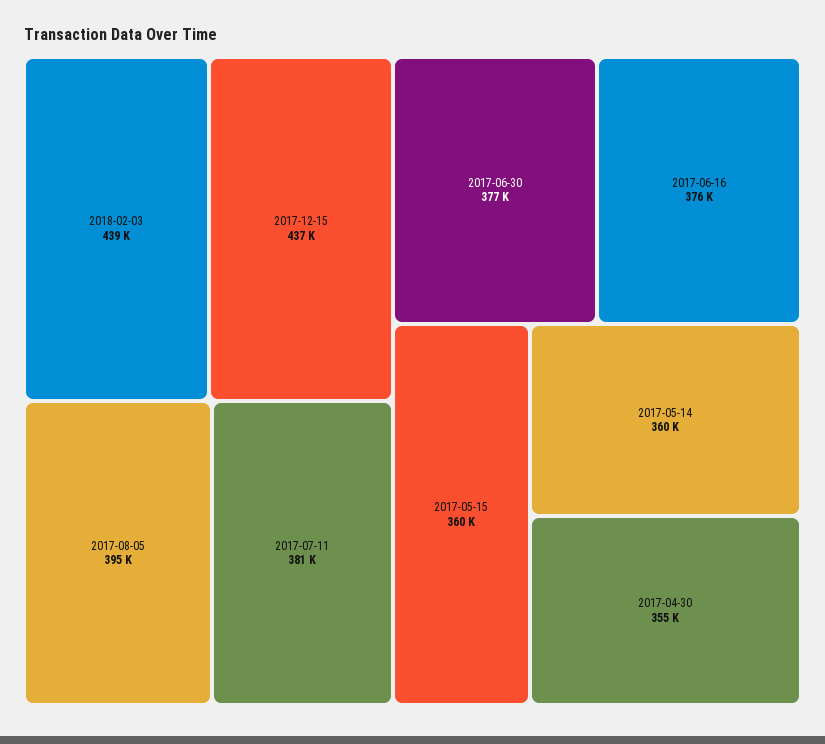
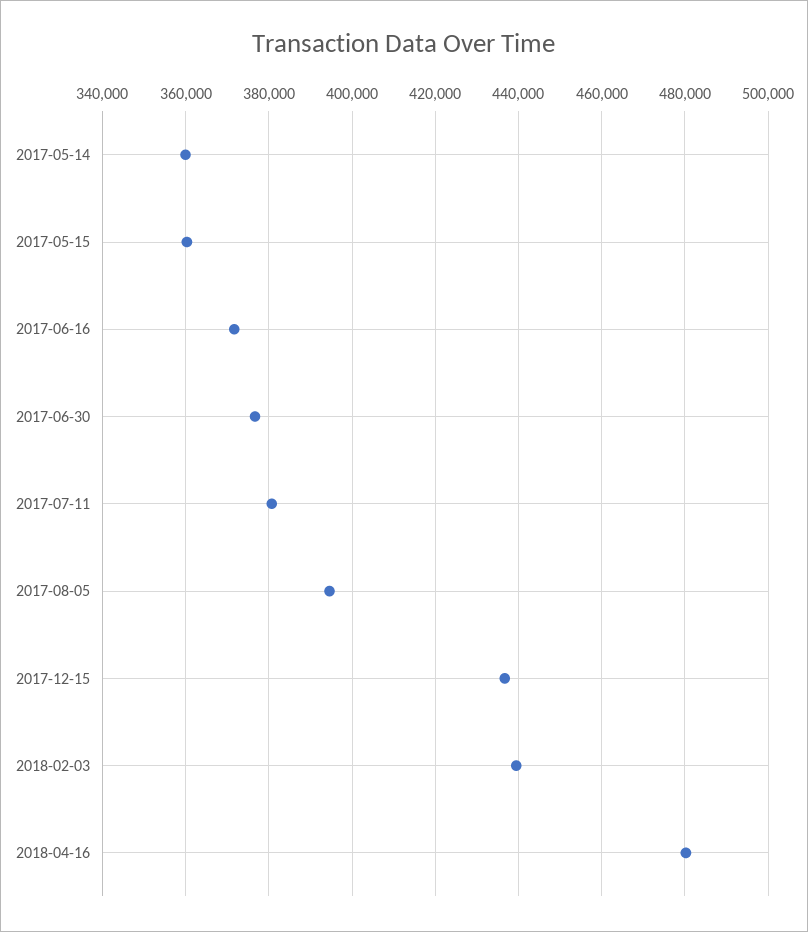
2017-06-16: 376000 -> 372000
2017-04-30: 355000 -> none
2018-04-16: none -> 480000

